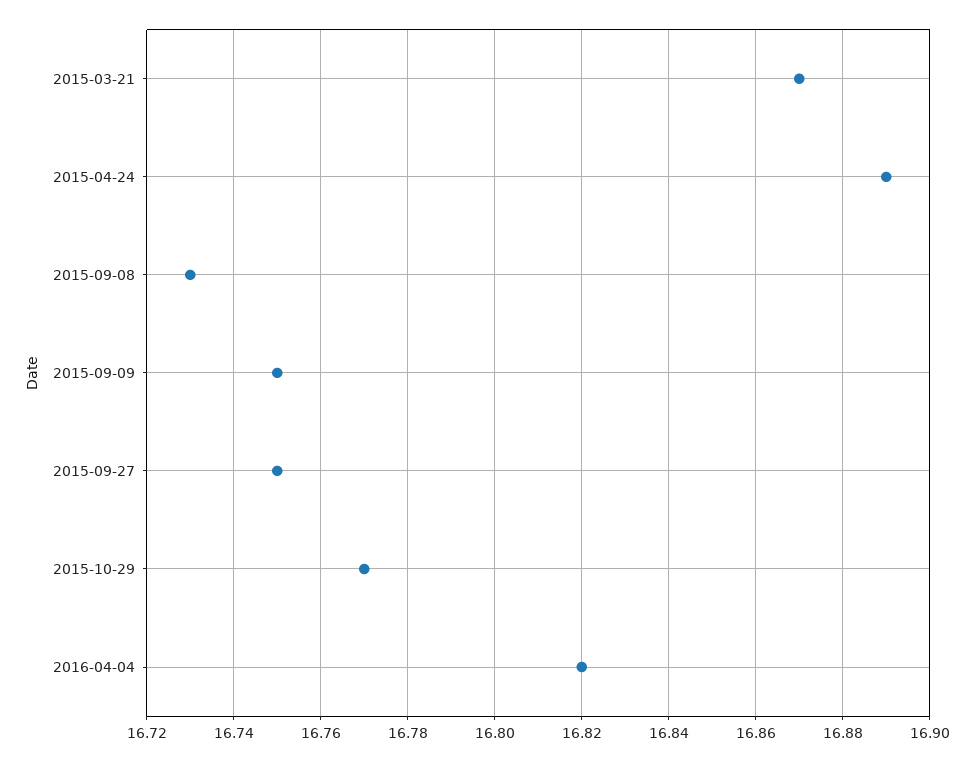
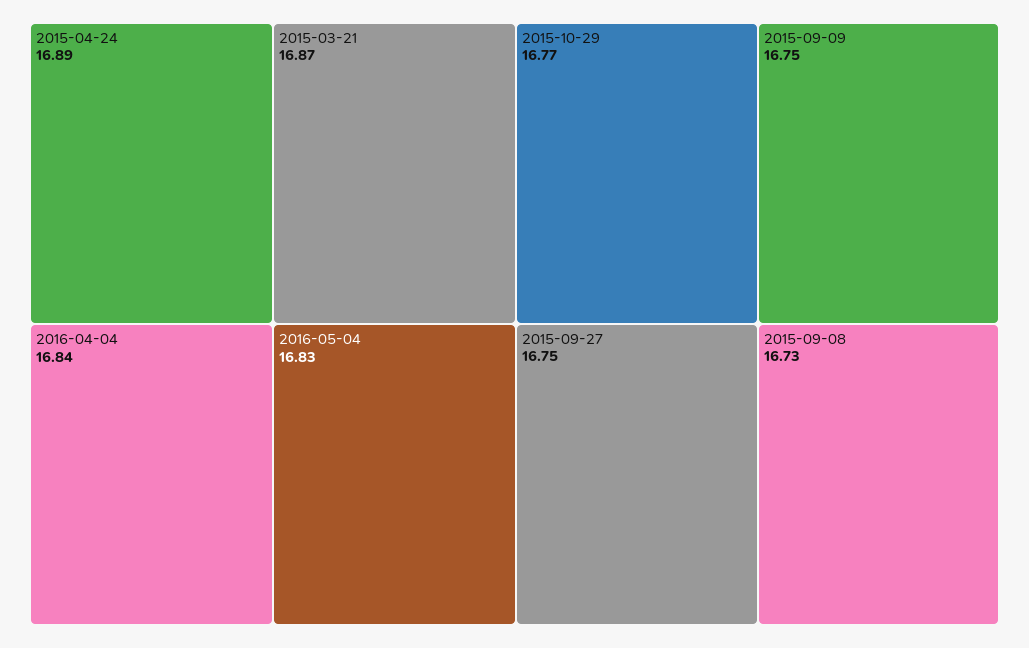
2016-04-04: 16.82 -> 16.84
2016-05-04: none -> 16.83

